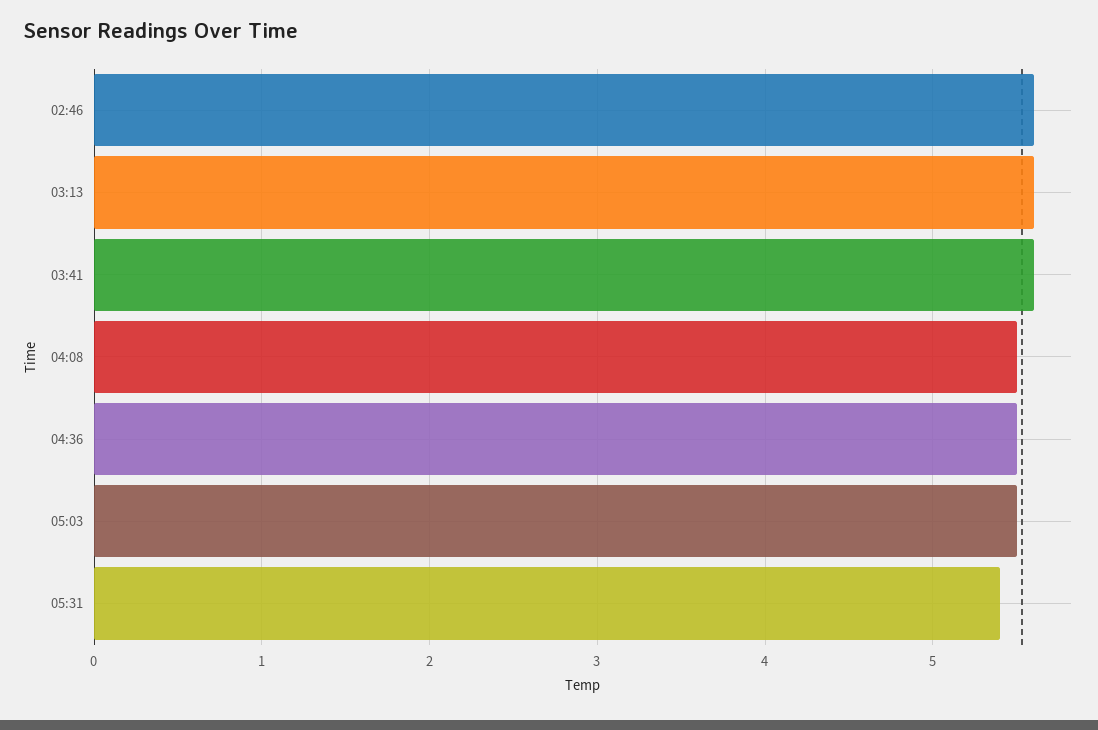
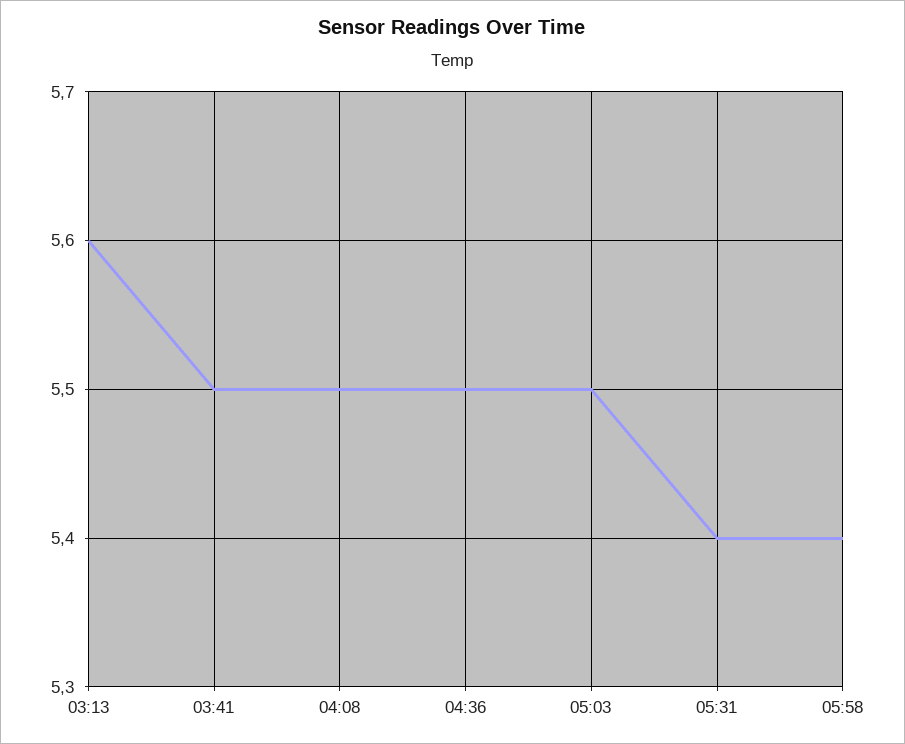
02:46: 5.6 -> none
03:41: 5.6 -> 5.5
05:58: none -> 5.4

